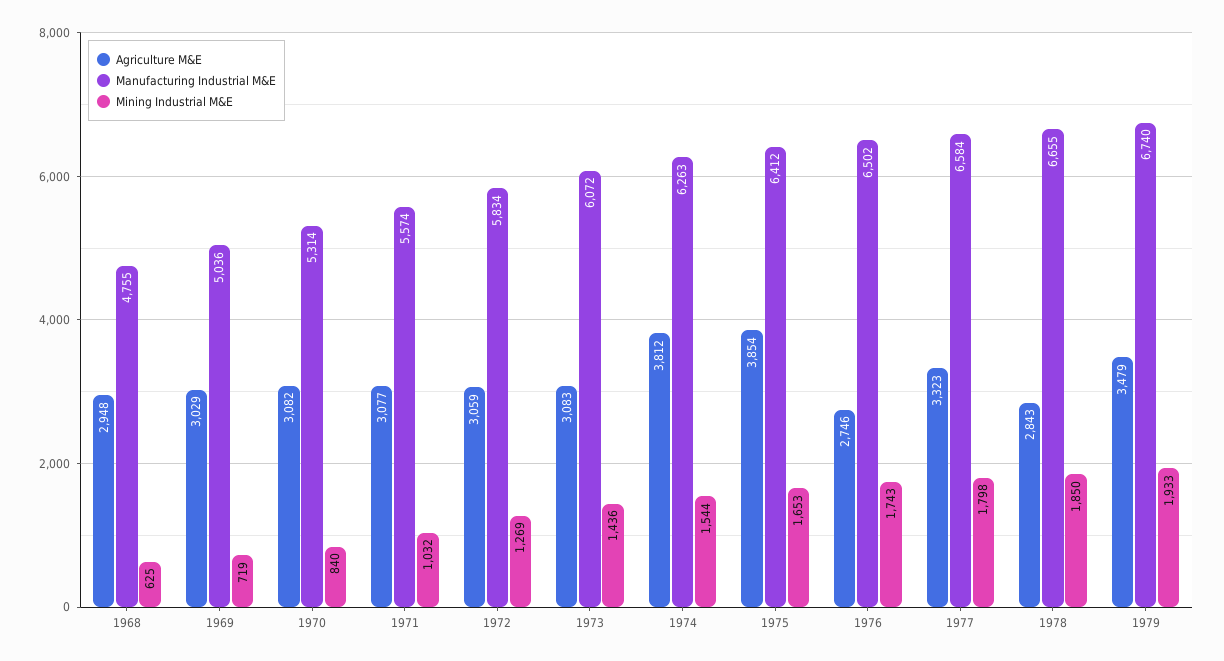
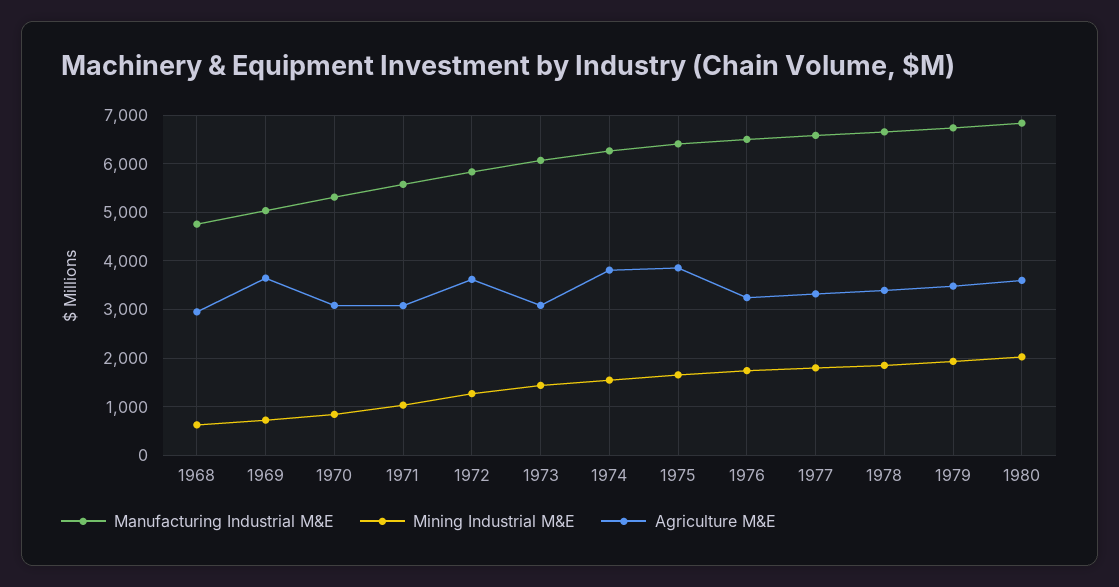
Agriculture M&E, 1969: 3029 -> 3600
Agriculture M&E, 1972: 3059 -> 3600
Agriculture M&E, 1976: 2746 -> 3200
Agriculture M&E, 1978: 2843 -> 3400
Manufacturing Industrial M&E, 1980: none -> 6800
Mining Industrial M&E, 1980: none -> 2000
Agriculture M&E, 1980: none -> 3600

